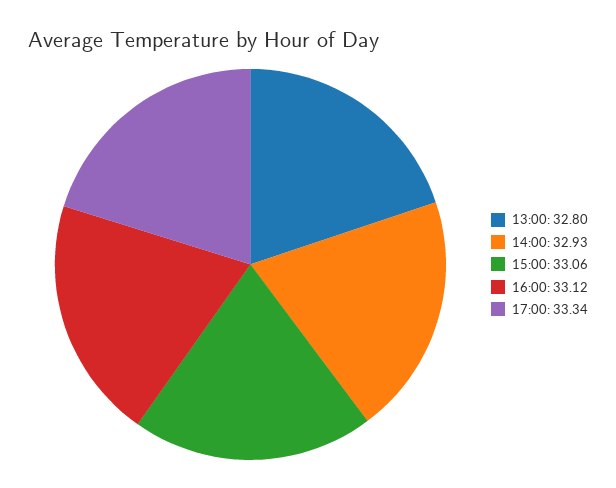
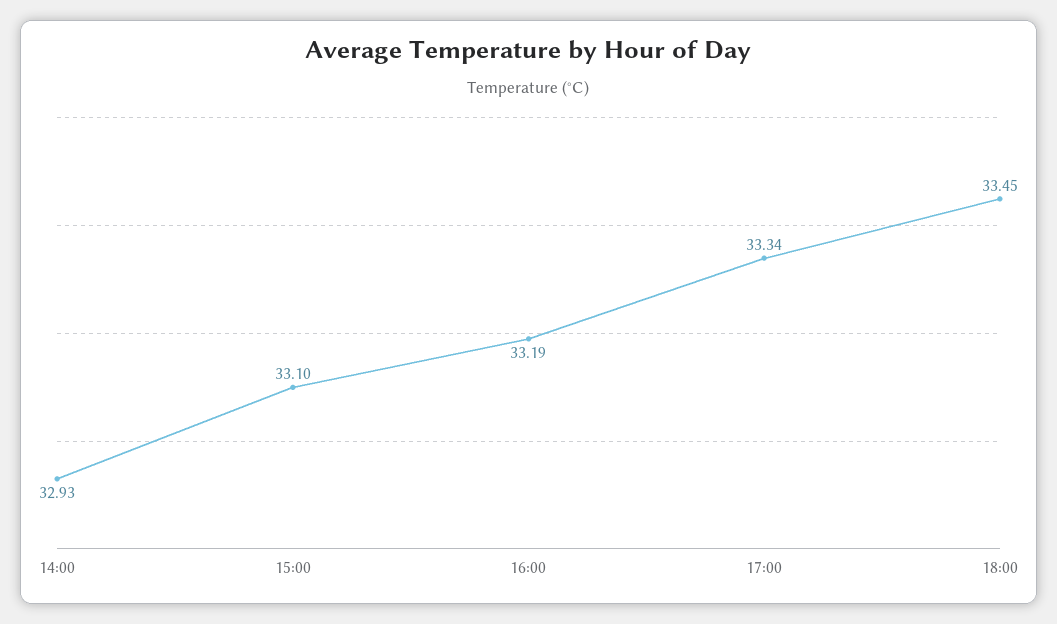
13:00: 32.8 -> none
15:00: 33.06 -> 33.1
16:00: 33.12 -> 33.19
18:00: none -> 33.45

